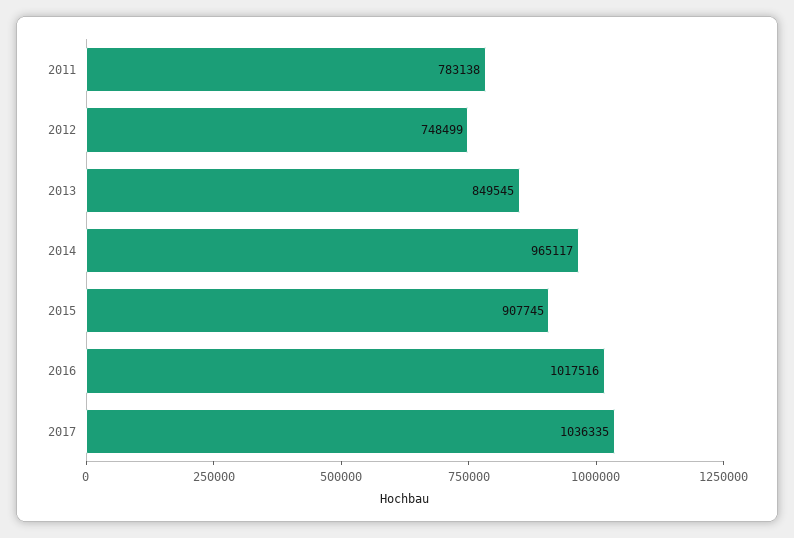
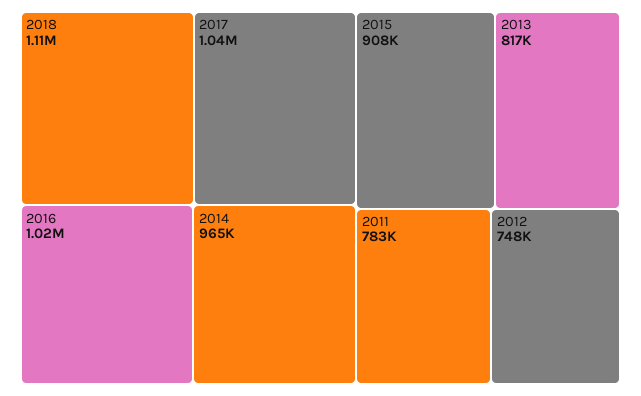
2013: 849545 -> 817000
2018: none -> 1110000

